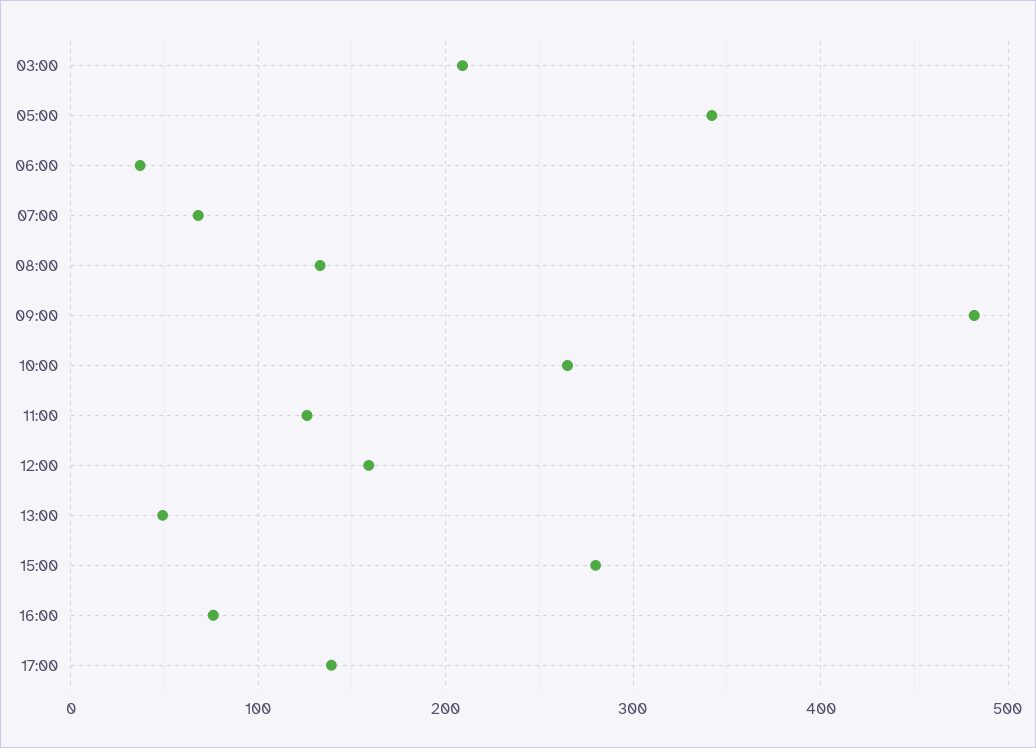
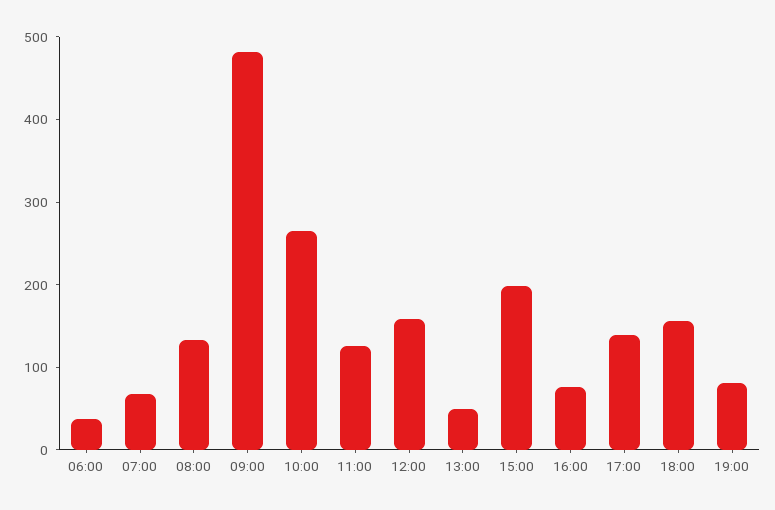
03:00: 210 -> none
05:00: 340 -> none
15:00: 280 -> 200
18:00: none -> 160
19:00: none -> 80

